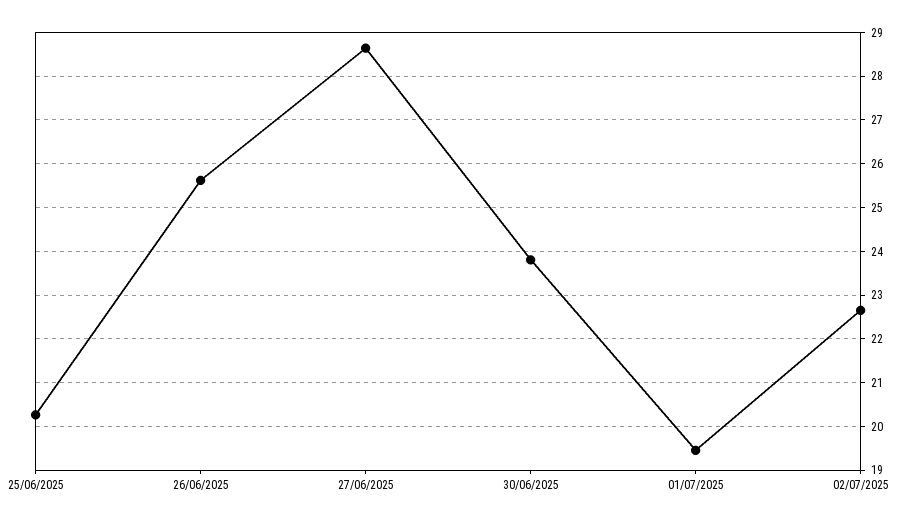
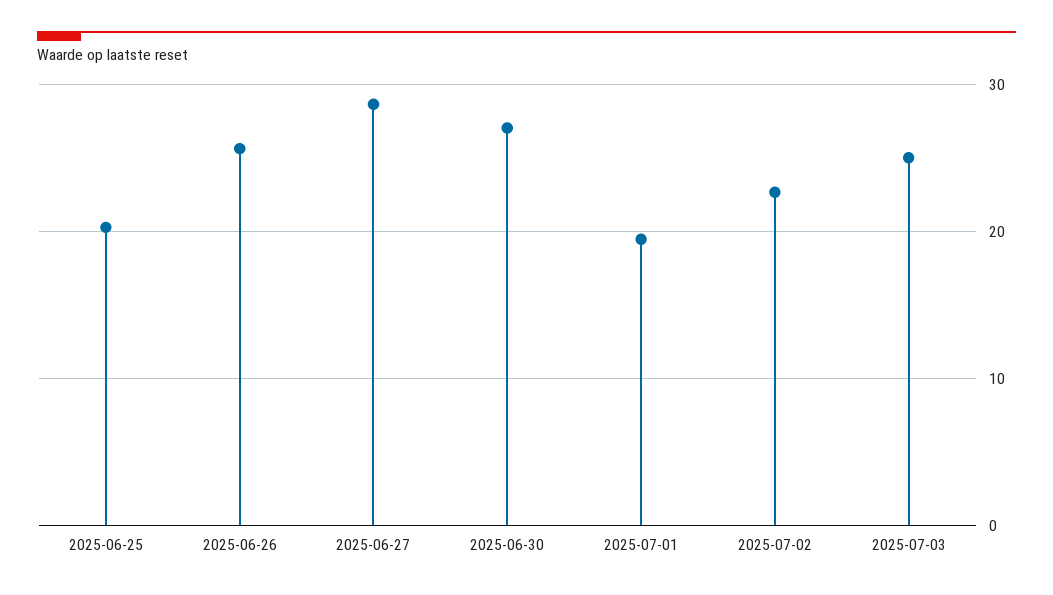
30/06/2025: 23.8 -> 27
2025-07-03: none -> 25

